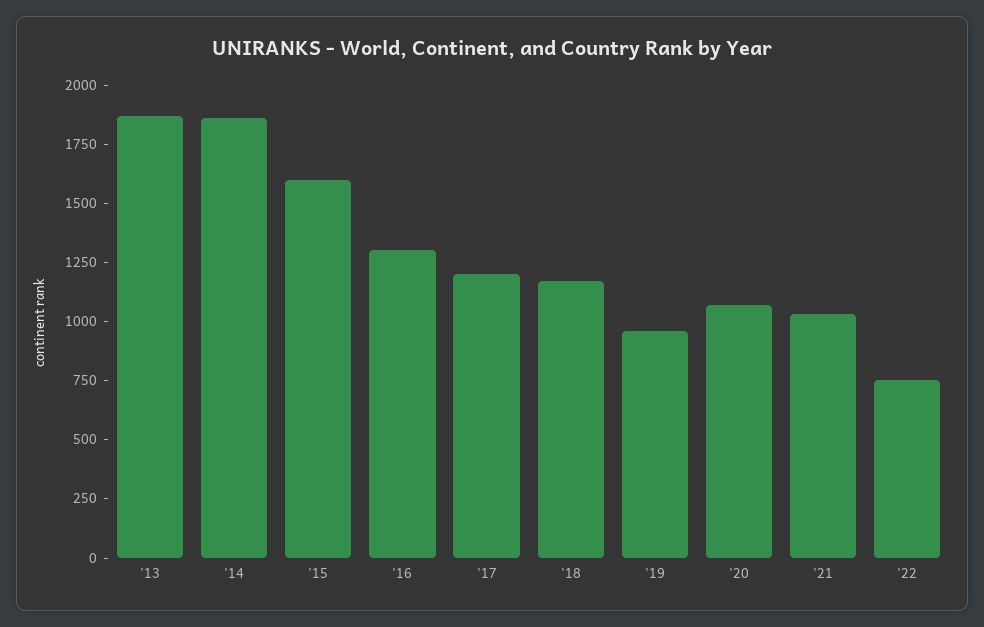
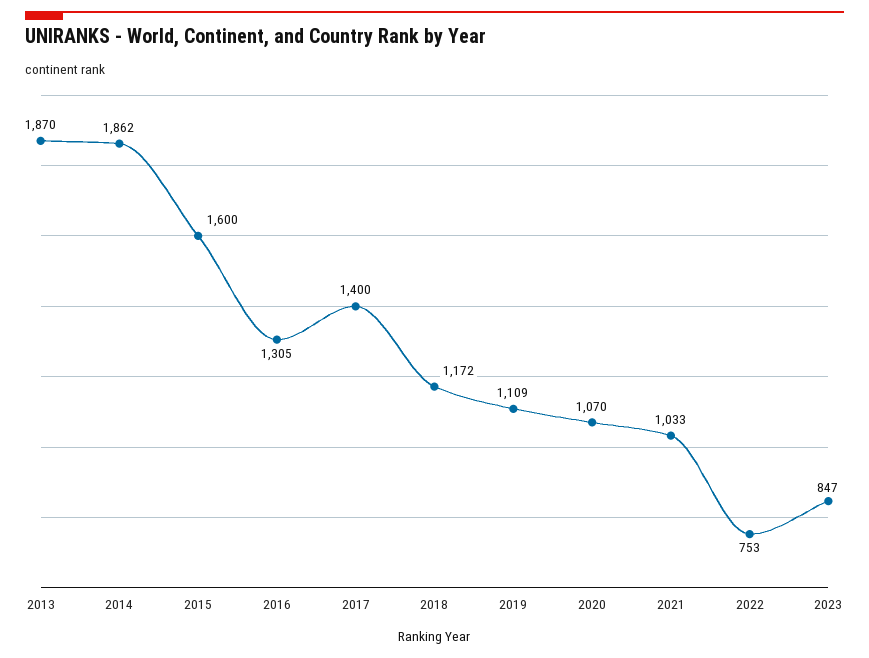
'17: 1200 -> 1400
'19: 950 -> 1109
2023: none -> 847

